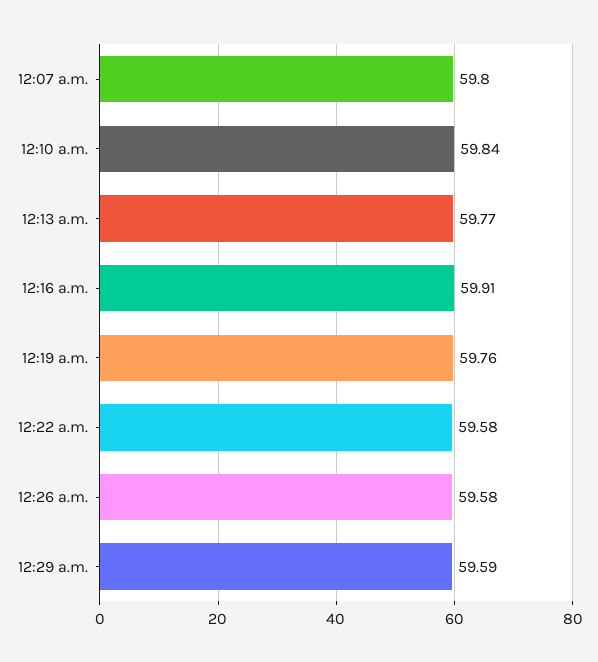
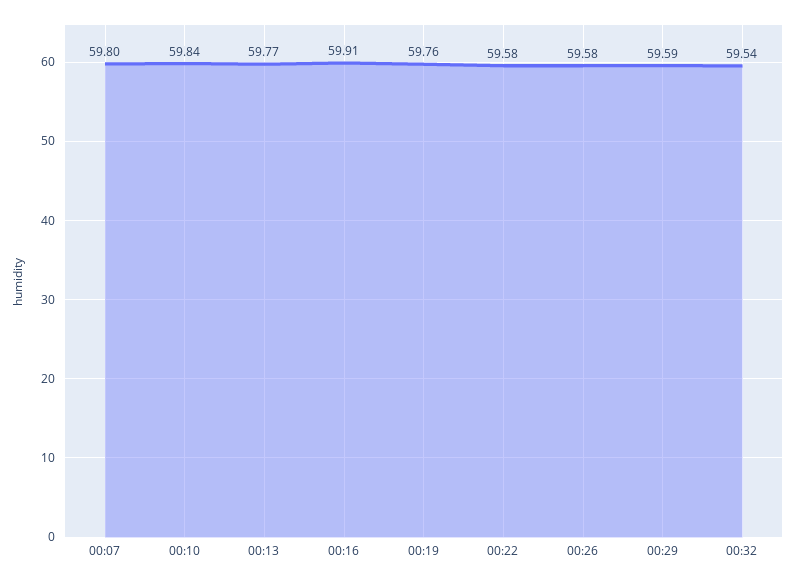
00:32: none -> 59.54

